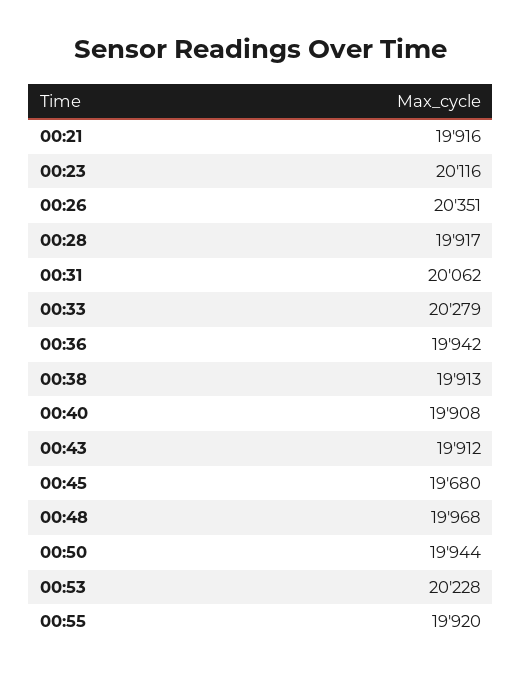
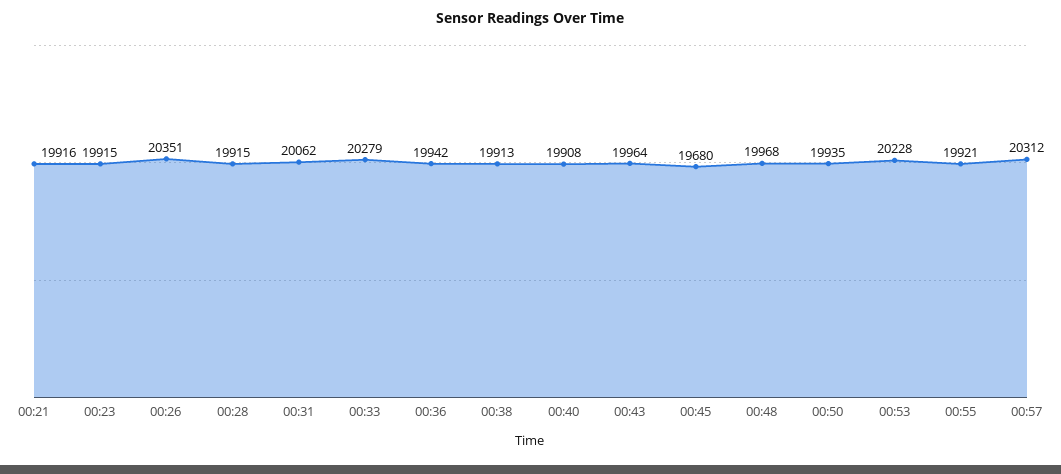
00:23: 20116 -> 19915
00:28: 19917 -> 19915
00:43: 19912 -> 19964
00:50: 19944 -> 19935
00:55: 19920 -> 19921
00:57: none -> 20312

